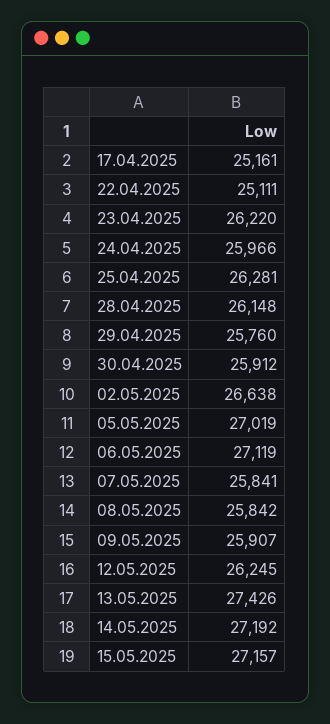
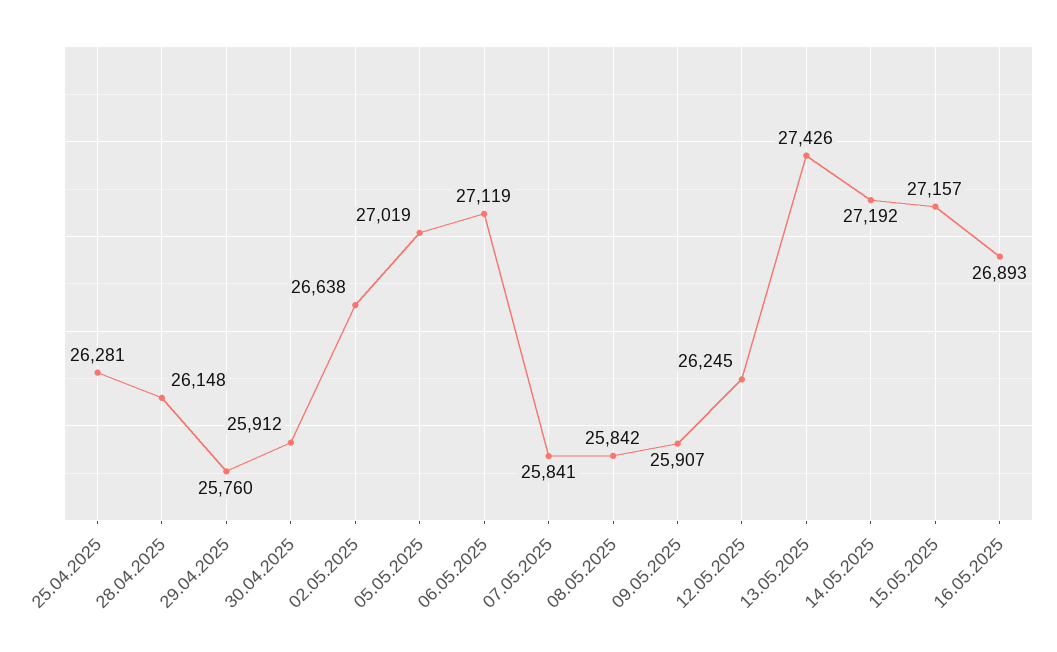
17.04.2025: 25161 -> none
22.04.2025: 25111 -> none
23.04.2025: 26220 -> none
24.04.2025: 25966 -> none
16.05.2025: none -> 26893

